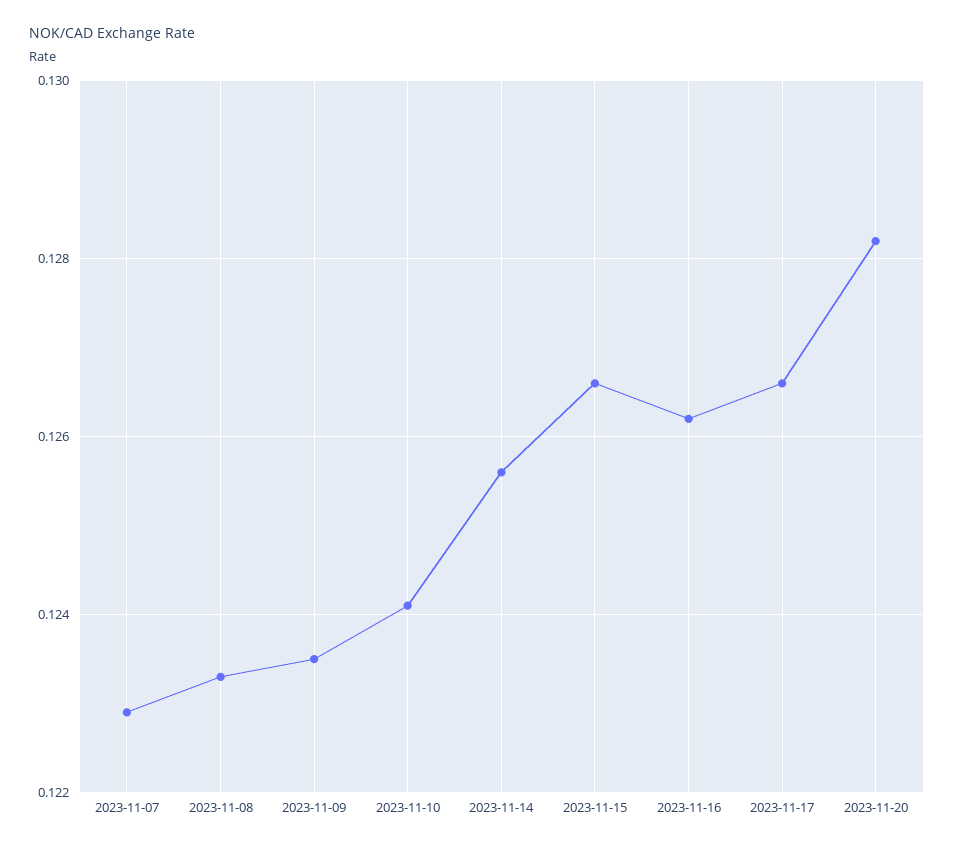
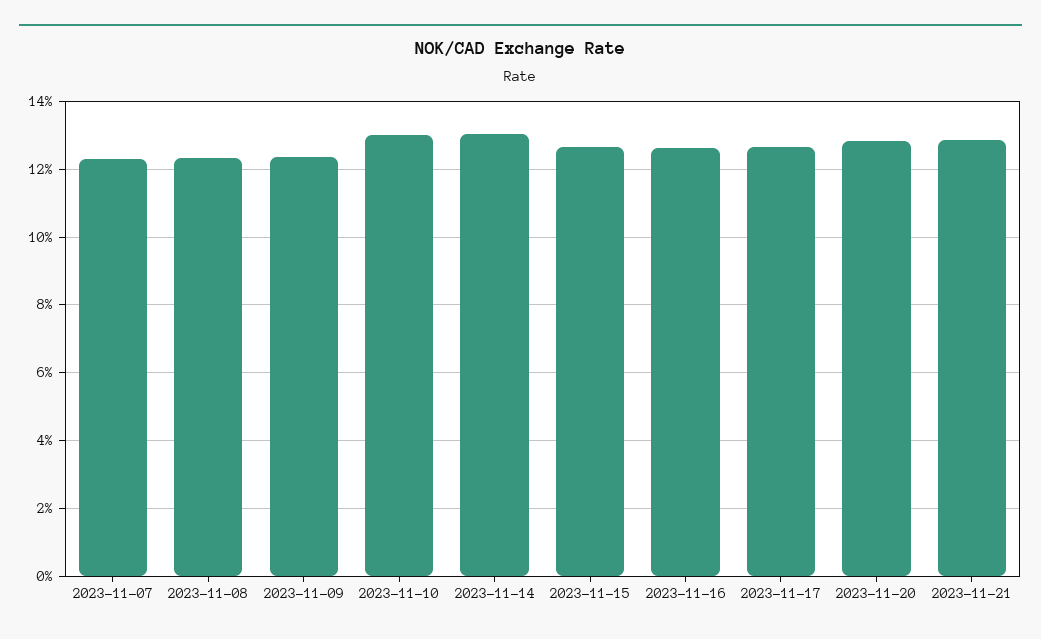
2023-11-10: 0.124 -> 0.13
2023-11-14: 0.1255 -> 0.13
2023-11-21: none -> 0.128

